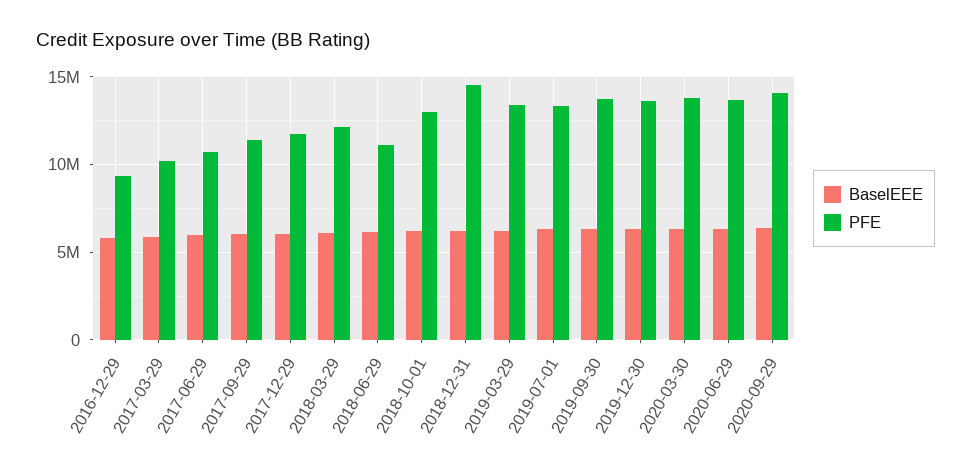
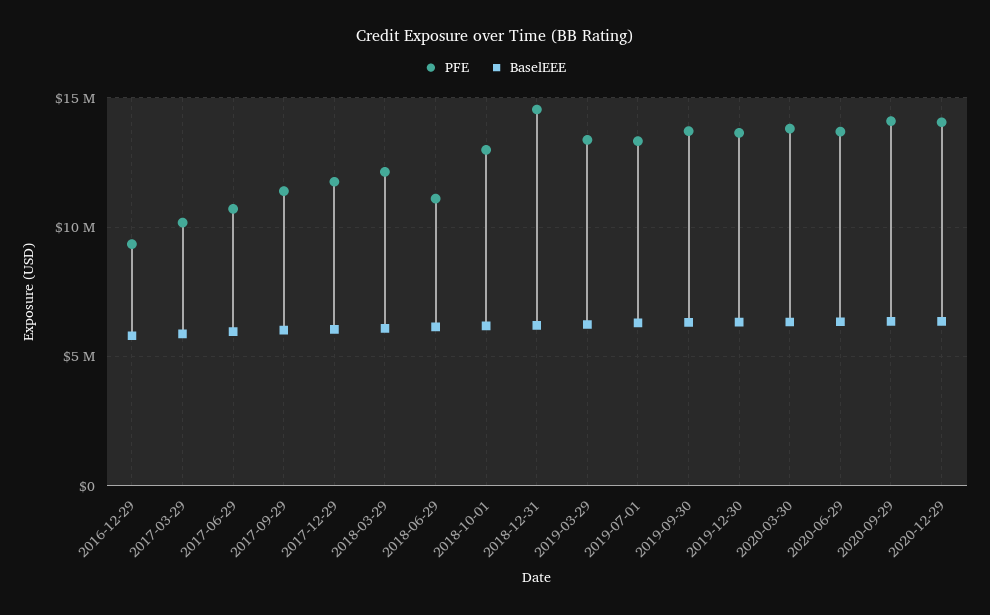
PFE, 2020-12-29: none -> 14000000
BaselEEE, 2020-12-29: none -> 6500000

